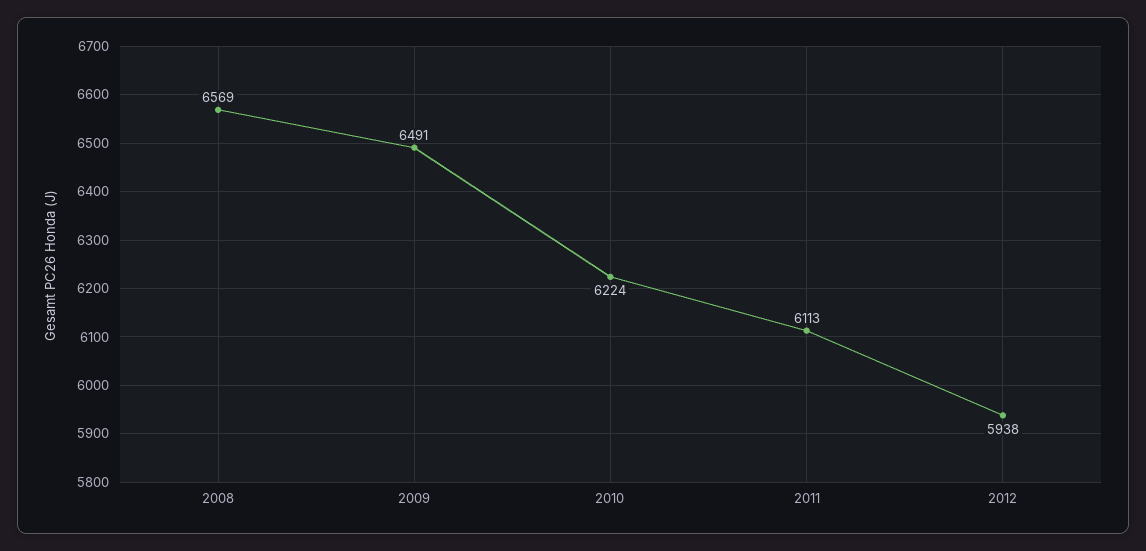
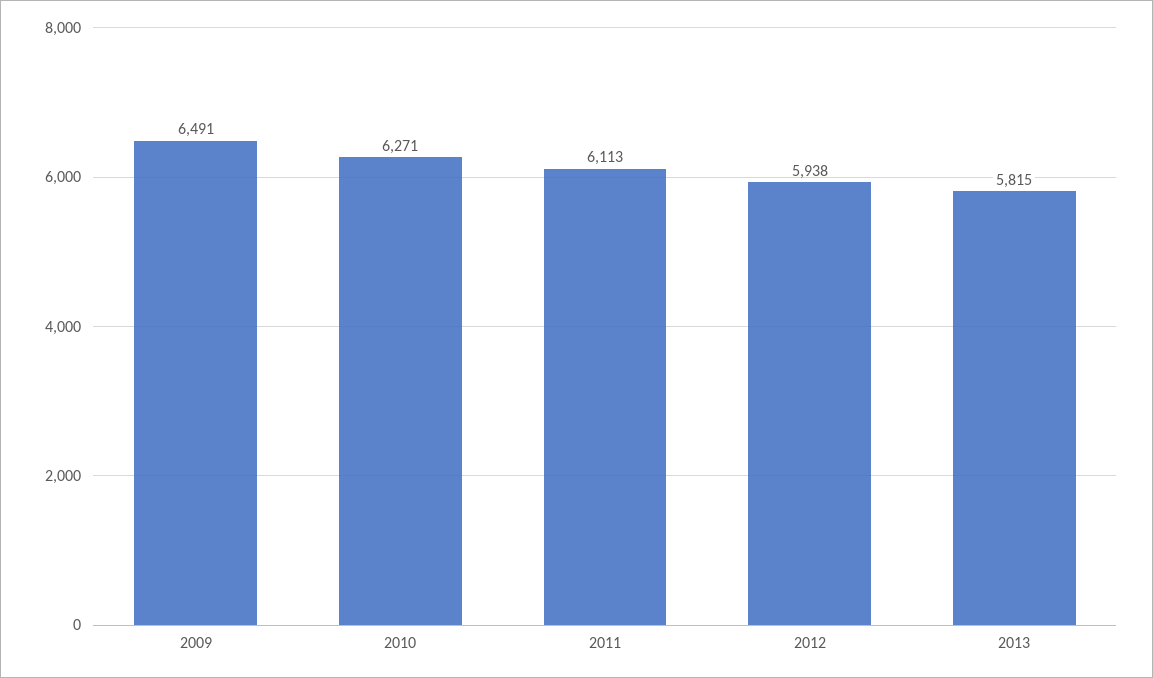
2008: 6569 -> none
2010: 6224 -> 6271
2013: none -> 5815

